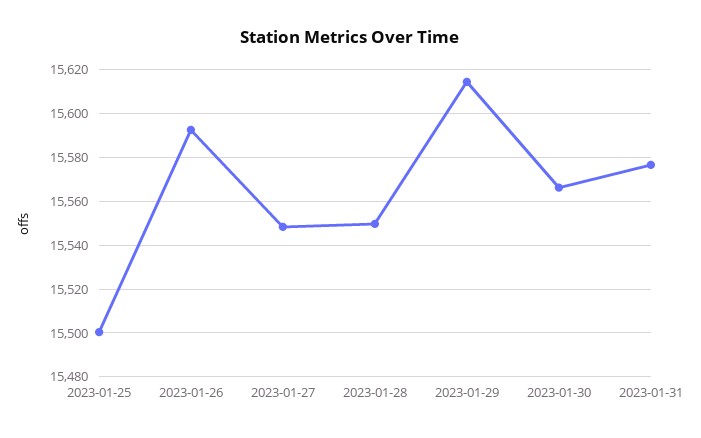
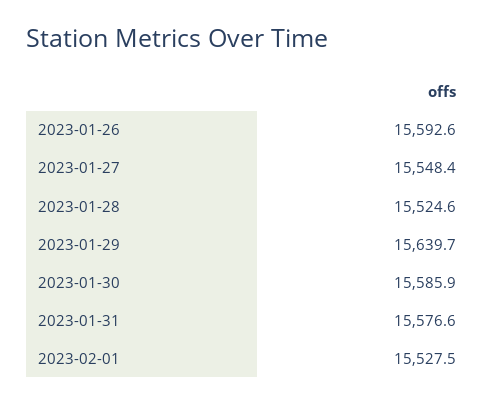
2023-01-25: 15500 -> none
2023-01-28: 15550 -> 15524.6
2023-01-29: 15615 -> 15639.7
2023-01-30: 15565 -> 15585.9
2023-02-01: none -> 15527.5

